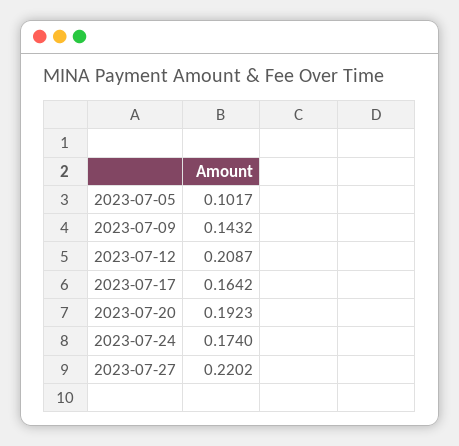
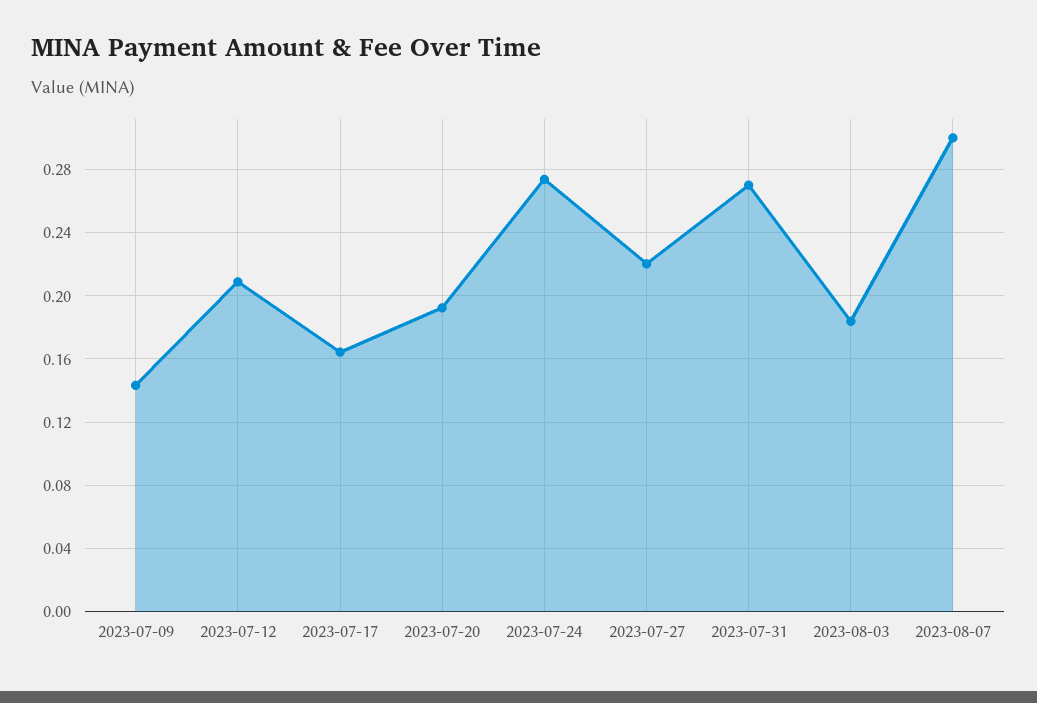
2023-07-05: 0.1017 -> none
2023-07-24: 0.174 -> 0.275
2023-07-31: none -> 0.27
2023-08-03: none -> 0.185
2023-08-07: none -> 0.3

